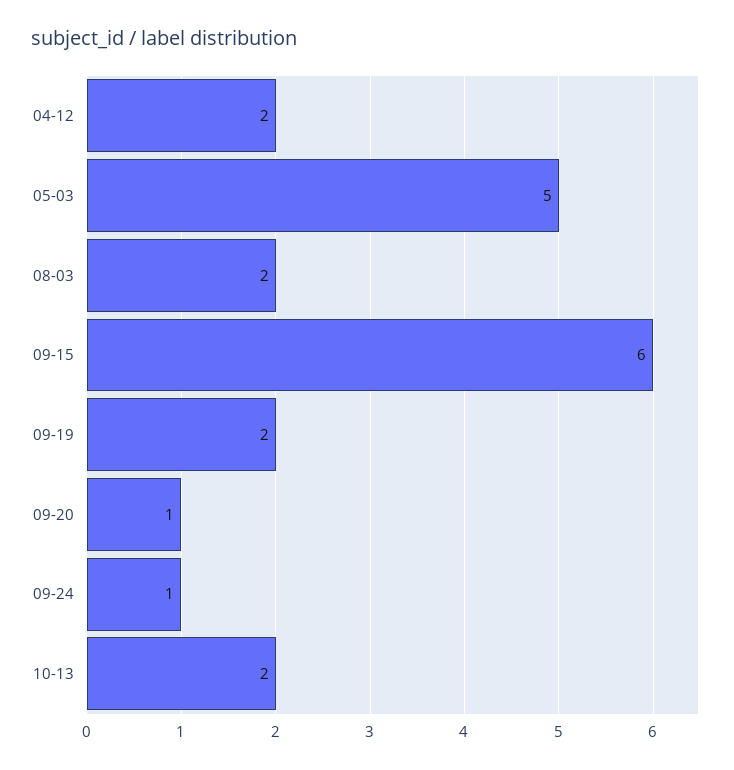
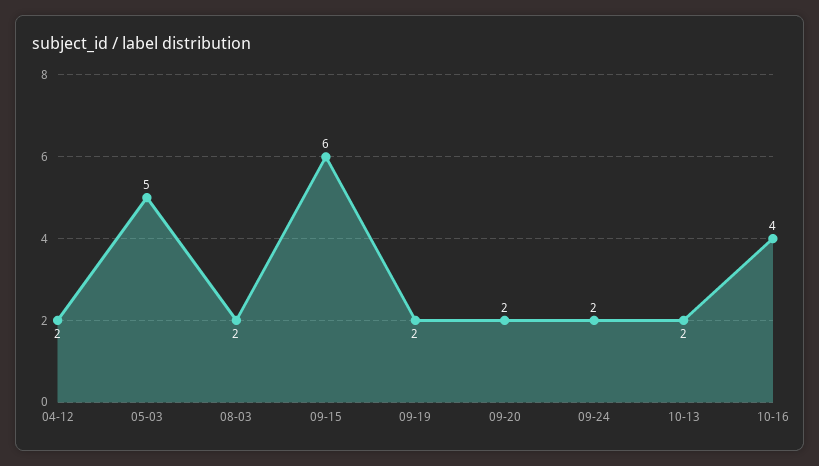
09-20: 1 -> 2
09-24: 1 -> 2
10-16: none -> 4

